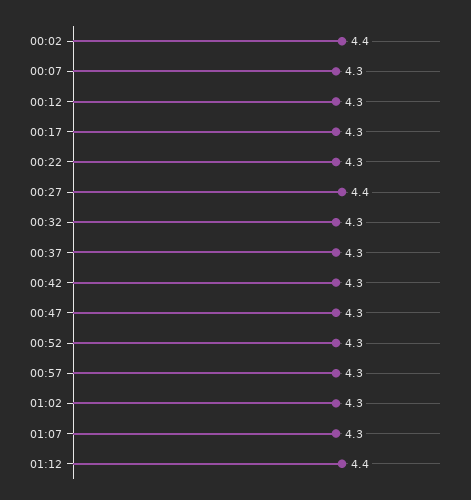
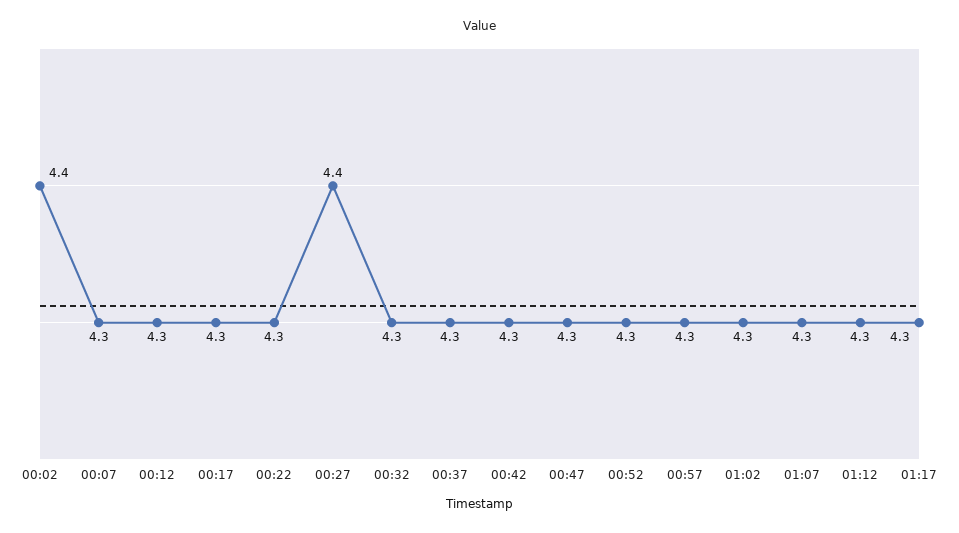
01:12: 4.4 -> 4.3
01:17: none -> 4.3

